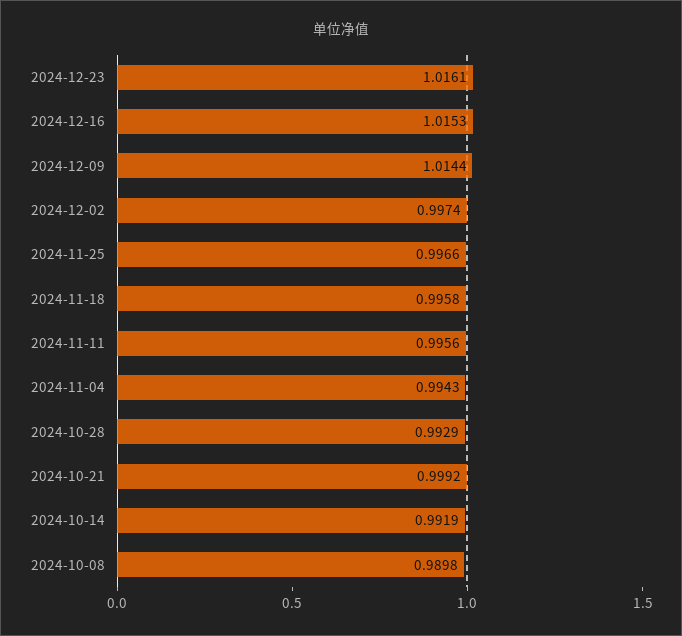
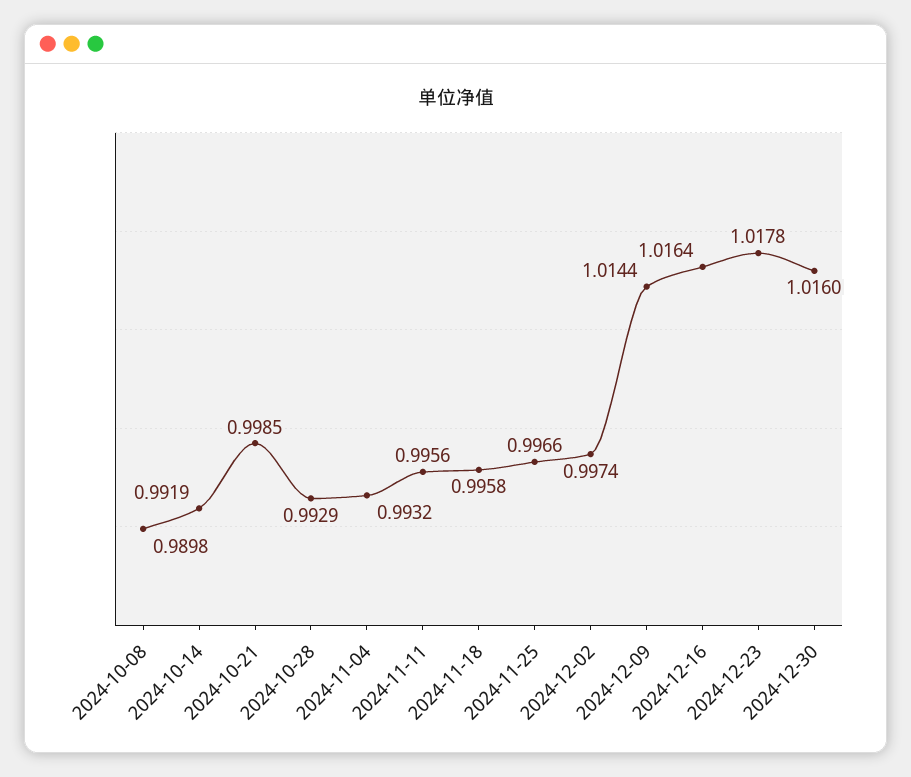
2024-12-23: 1.0161 -> 1.0178
2024-12-16: 1.0153 -> 1.0164
2024-11-04: 0.9943 -> 0.9932
2024-10-21: 0.9992 -> 0.9985
2024-12-30: none -> 1.016

